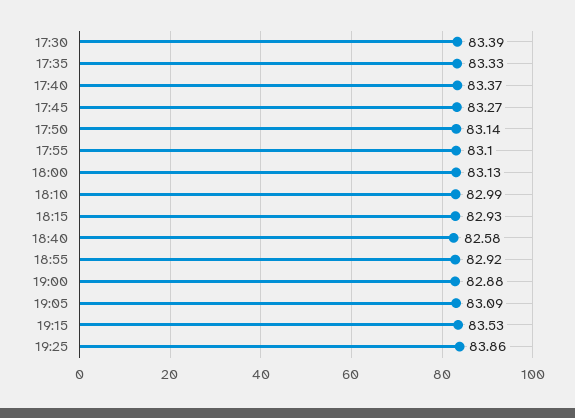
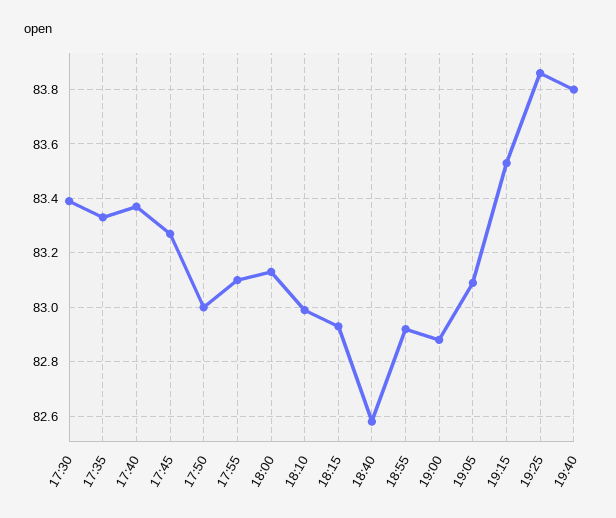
17:50: 83.14 -> 83
19:40: none -> 83.8

